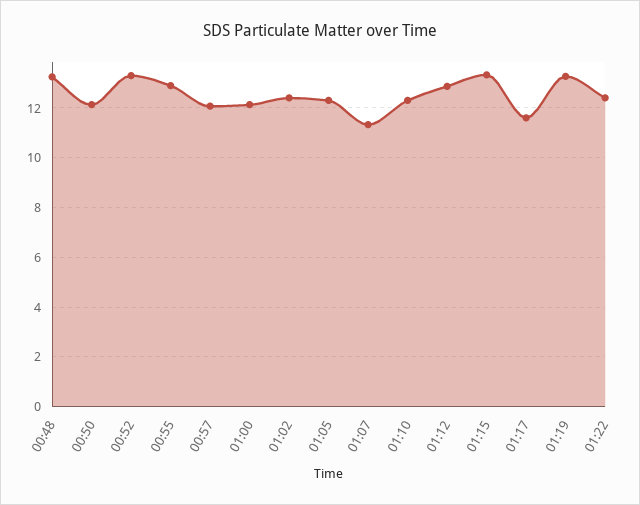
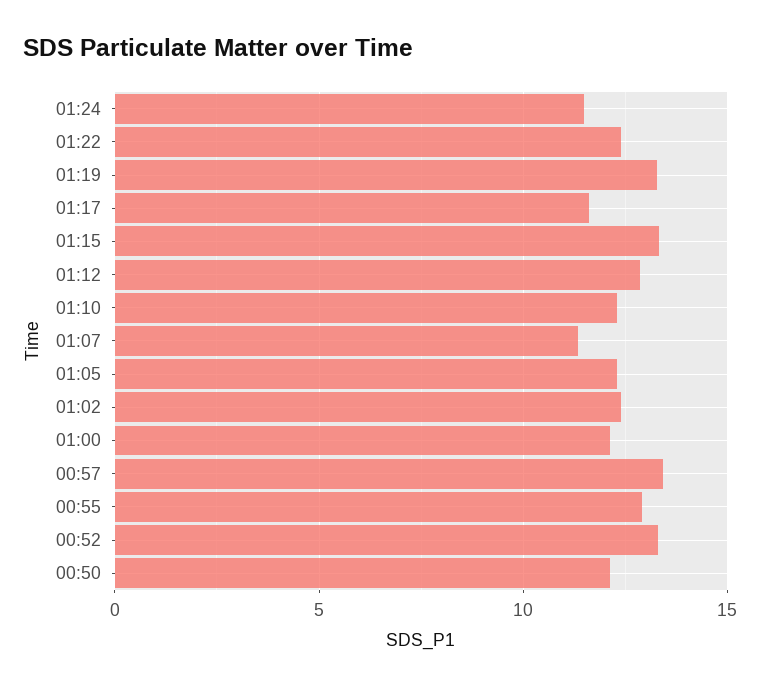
00:48: 13.25 -> none
00:57: 12 -> 13.5
01:24: none -> 11.5

